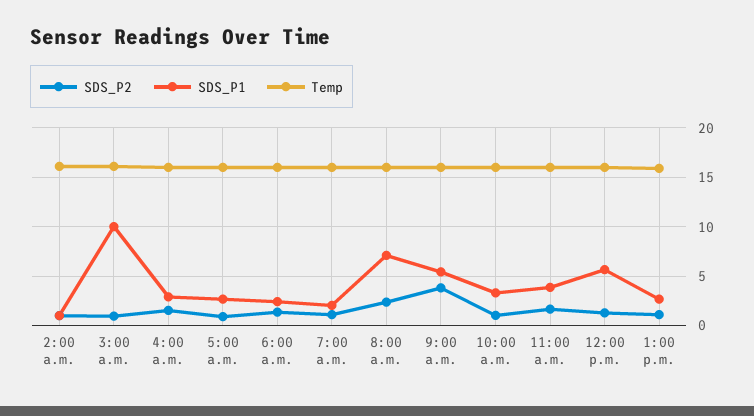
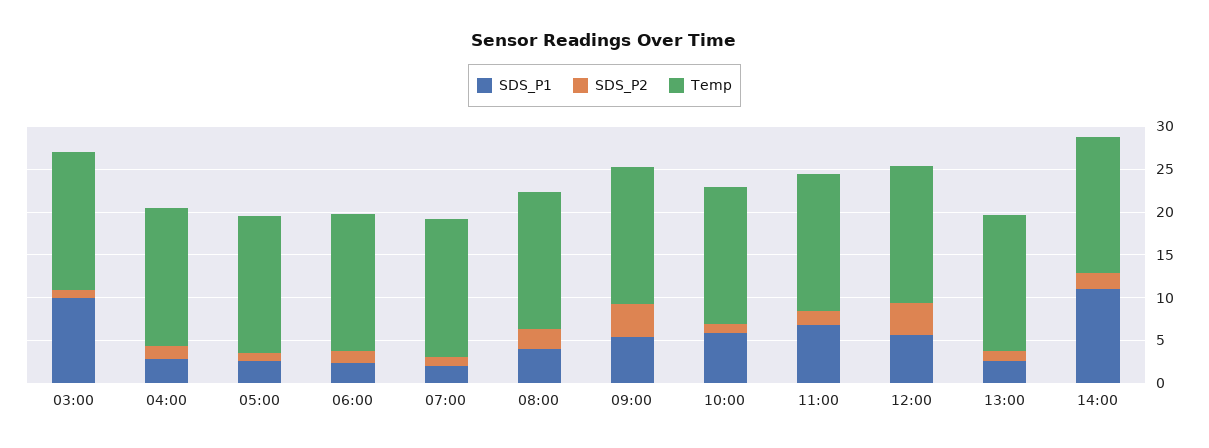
SDS_P2, 2:00 a.m.: 1 -> none
SDS_P1, 2:00 a.m.: 1 -> none
Temp, 2:00 a.m.: 16 -> none
SDS_P1, 8:00 a.m.: 7 -> 4
SDS_P1, 10:00 a.m.: 3 -> 6
SDS_P1, 11:00 a.m.: 4 -> 7
SDS_P2, 12:00 p.m.: 1 -> 4
SDS_P1, 14:00: none -> 11
SDS_P2, 14:00: none -> 2
Temp, 14:00: none -> 16

